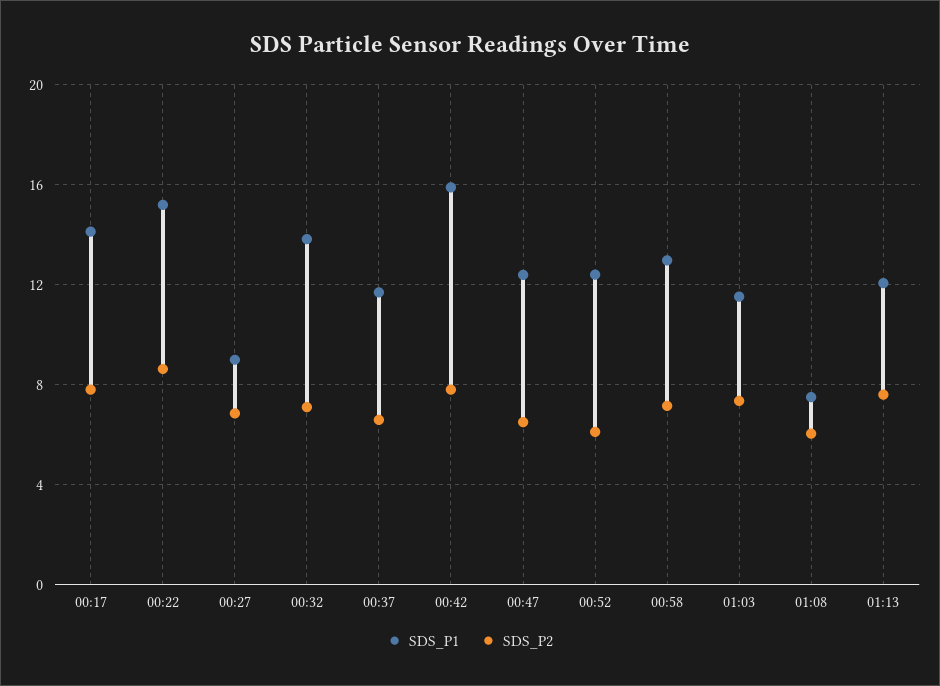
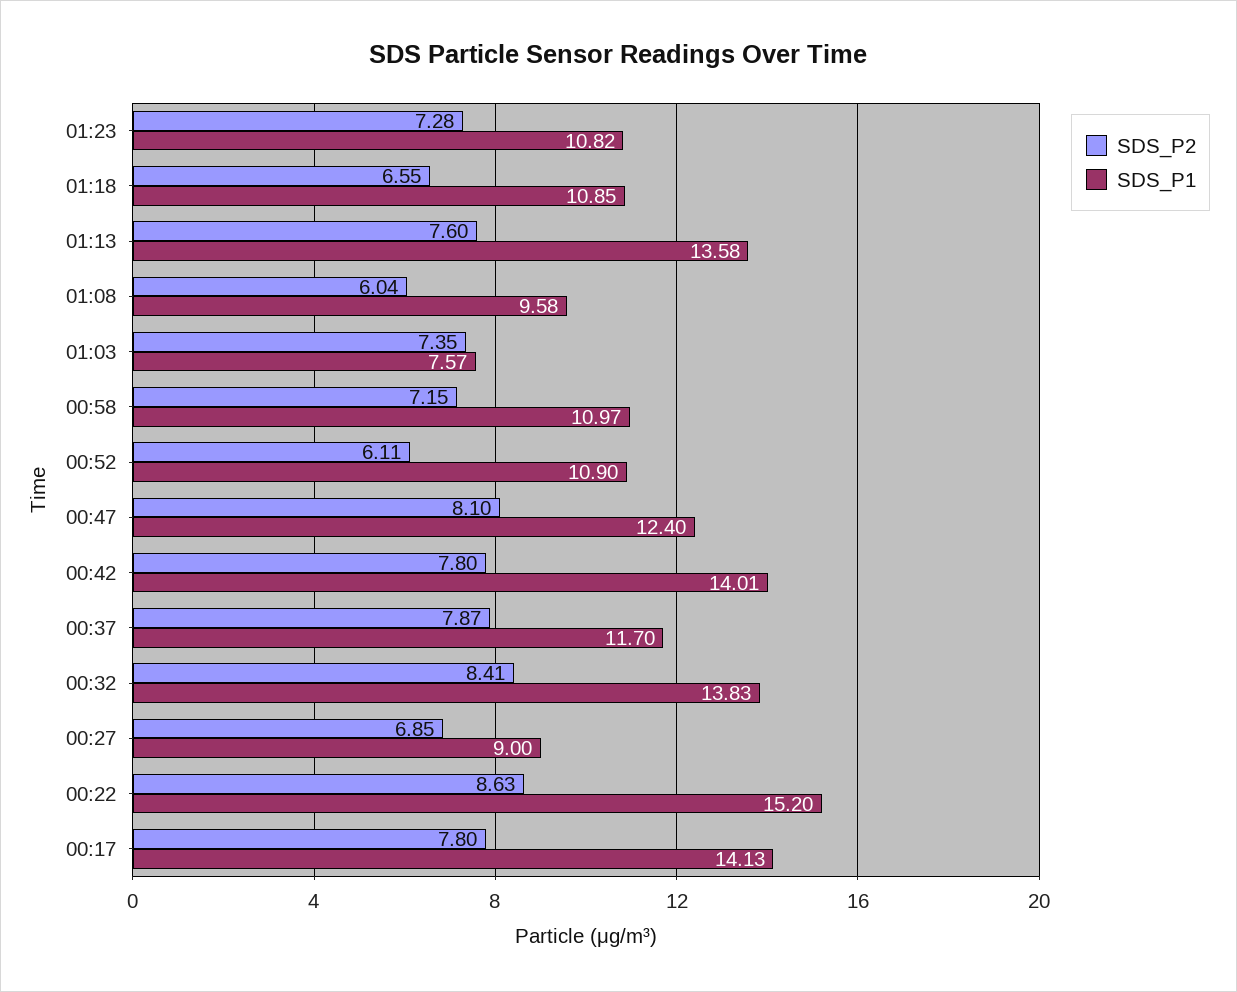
SDS_P2, 00:32: 7 -> 8.41
SDS_P2, 00:37: 6.5 -> 7.87
SDS_P1, 00:42: 16 -> 14.01
SDS_P2, 00:47: 6.5 -> 8.1
SDS_P1, 00:52: 12.5 -> 10.9
SDS_P1, 00:58: 13 -> 10.97
SDS_P1, 01:03: 11.5 -> 7.57
SDS_P1, 01:08: 7.5 -> 9.58
SDS_P1, 01:13: 12 -> 13.58
SDS_P2, 01:23: none -> 7.28
SDS_P1, 01:23: none -> 10.82
SDS_P2, 01:18: none -> 6.55
SDS_P1, 01:18: none -> 10.85

